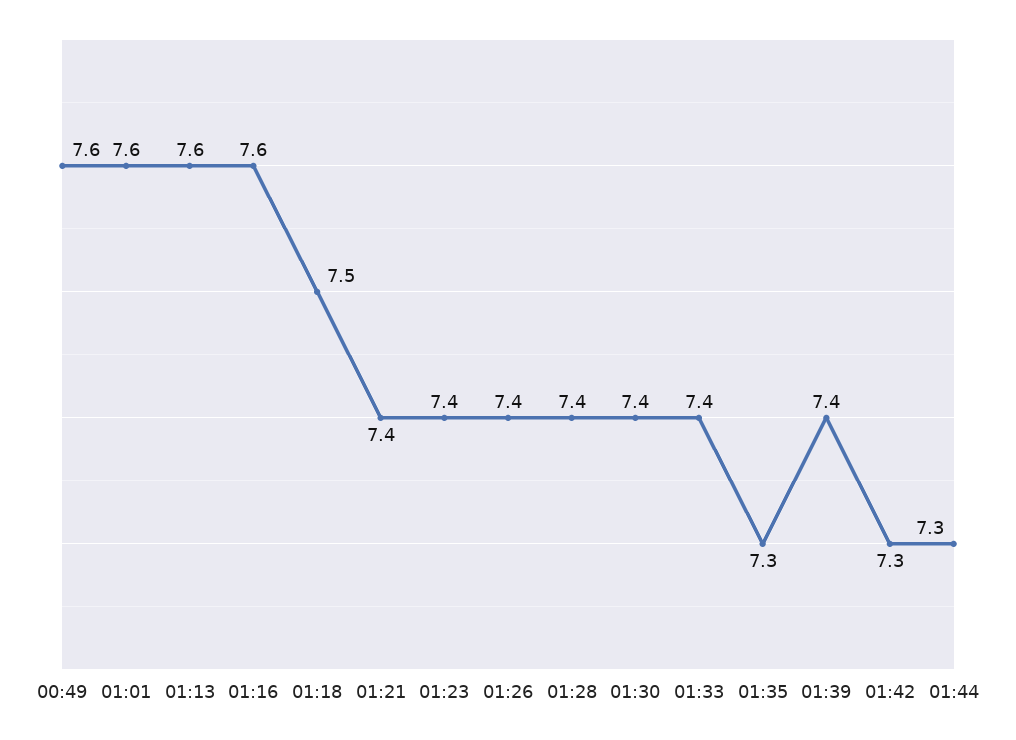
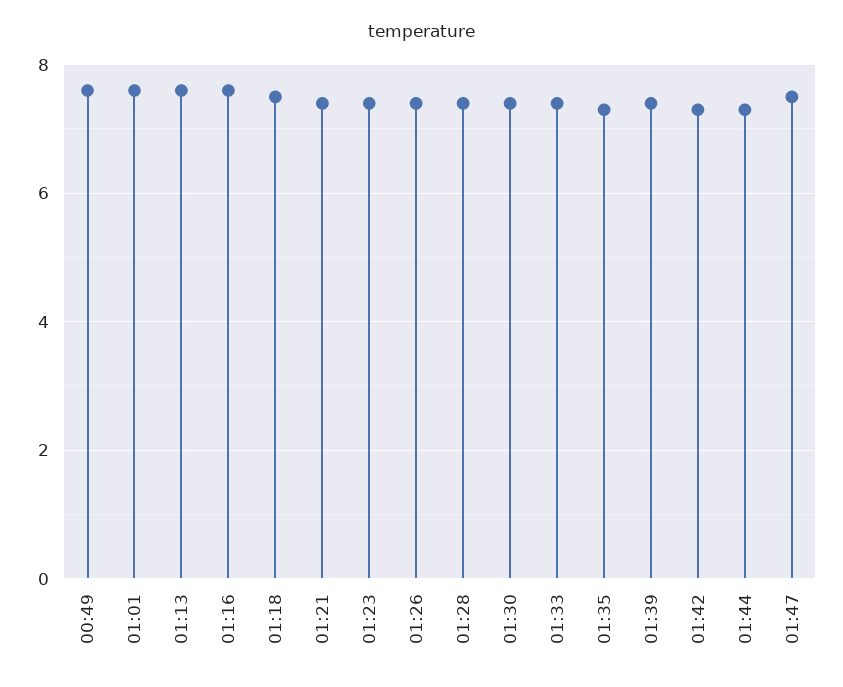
01:47: none -> 7.5

